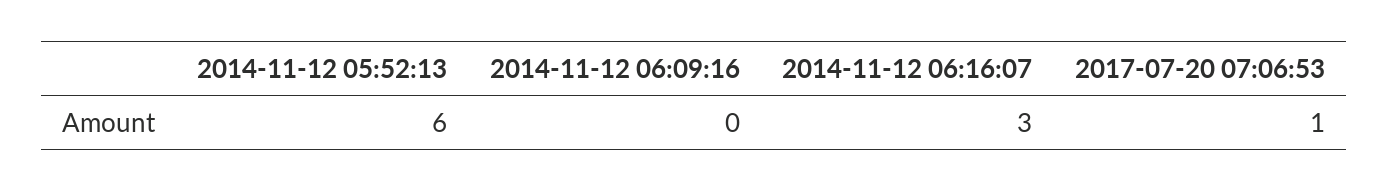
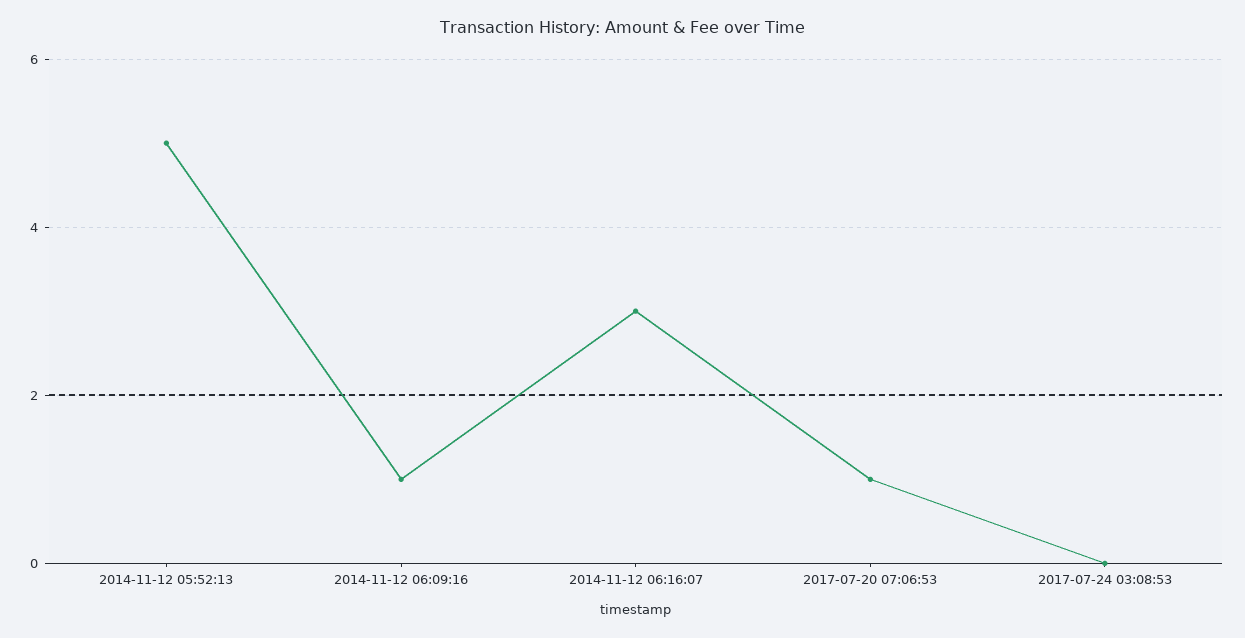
2014-11-12 05:52:13: 6 -> 5
2014-11-12 06:09:16: 0 -> 1
2017-07-24 03:08:53: none -> 0

